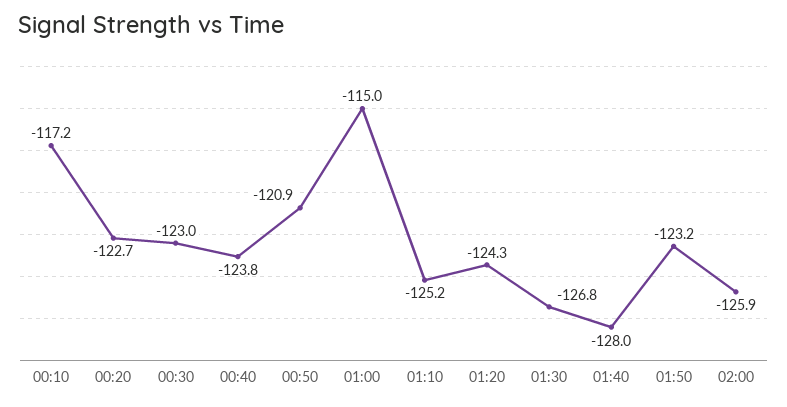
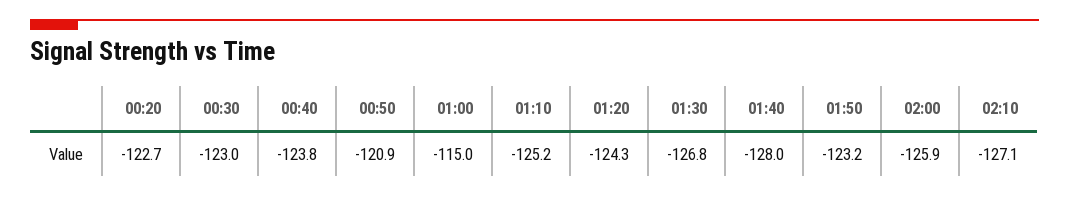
00:10: -117.2 -> none
02:10: none -> -127.1

